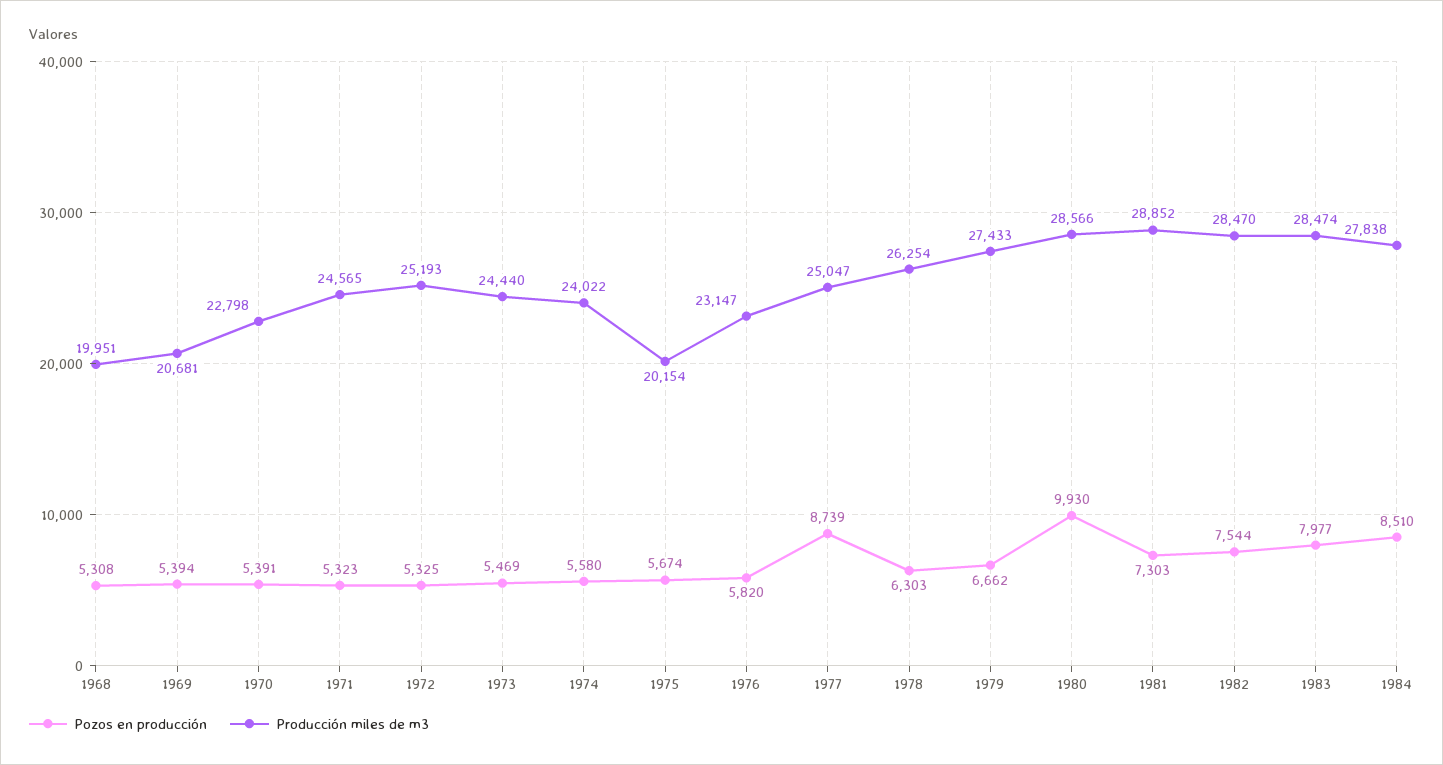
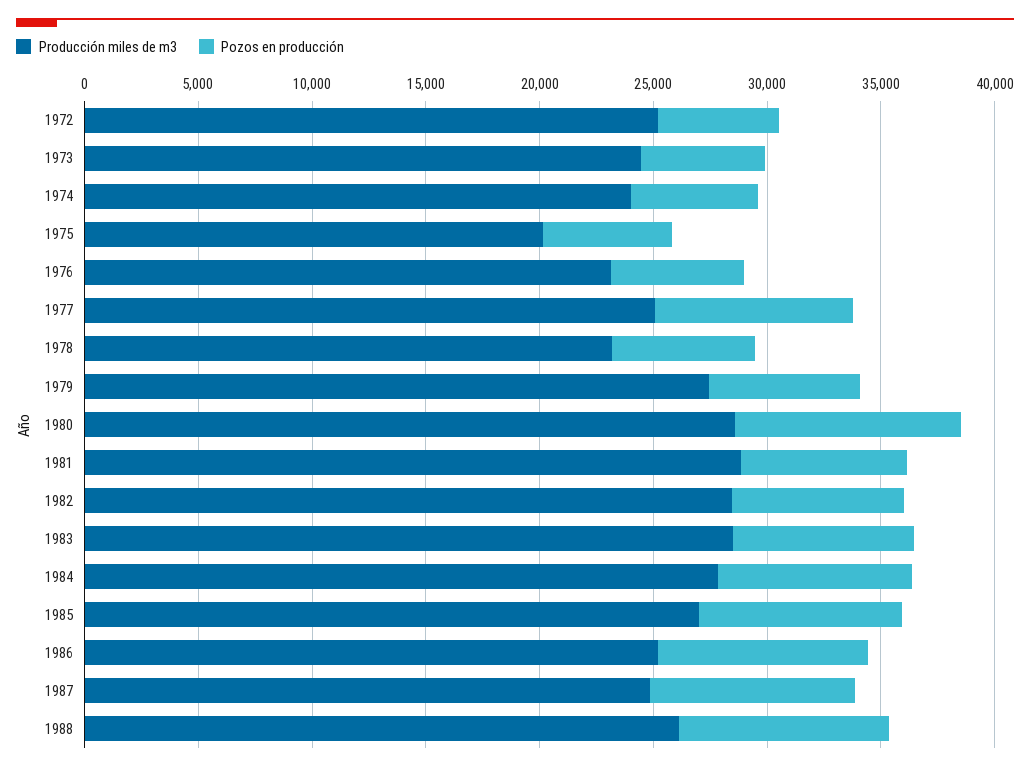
Pozos en producción, 1968: 5308 -> none
Producción miles de m3, 1968: 19951 -> none
Pozos en producción, 1969: 5394 -> none
Producción miles de m3, 1969: 20681 -> none
Pozos en producción, 1970: 5391 -> none
Producción miles de m3, 1970: 22798 -> none
Pozos en producción, 1971: 5323 -> none
Producción miles de m3, 1971: 24565 -> none
Producción miles de m3, 1978: 26254 -> 23000
Producción miles de m3, 1985: none -> 27000
Pozos en producción, 1985: none -> 9000
Producción miles de m3, 1986: none -> 25000
Pozos en producción, 1986: none -> 9000
Producción miles de m3, 1987: none -> 25000
Pozos en producción, 1987: none -> 9000
Producción miles de m3, 1988: none -> 26000
Pozos en producción, 1988: none -> 9000

